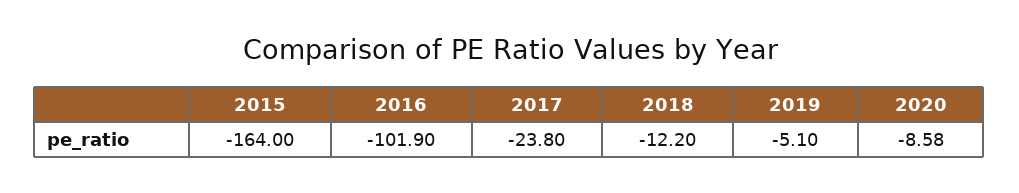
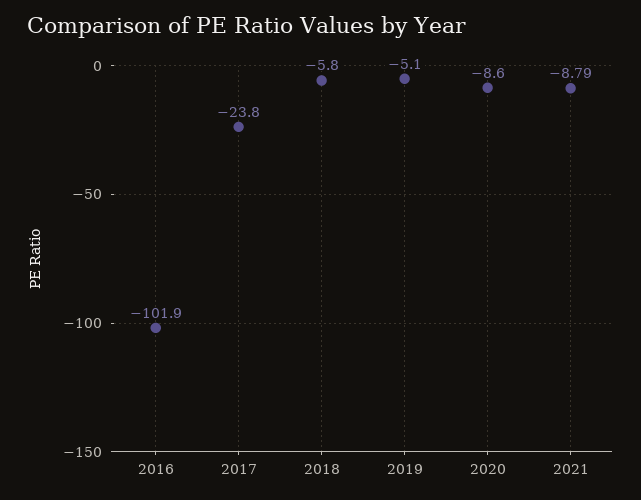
2015: -164 -> none
2018: -12.2 -> -5.8
2020: -8.58 -> -8.6
2021: none -> -8.79

